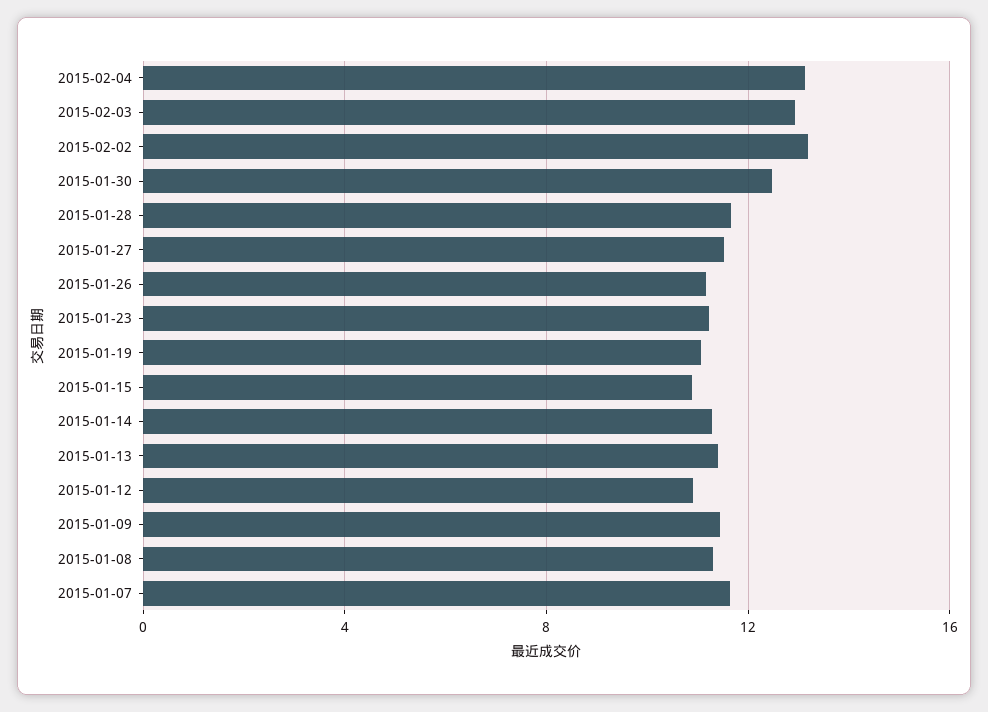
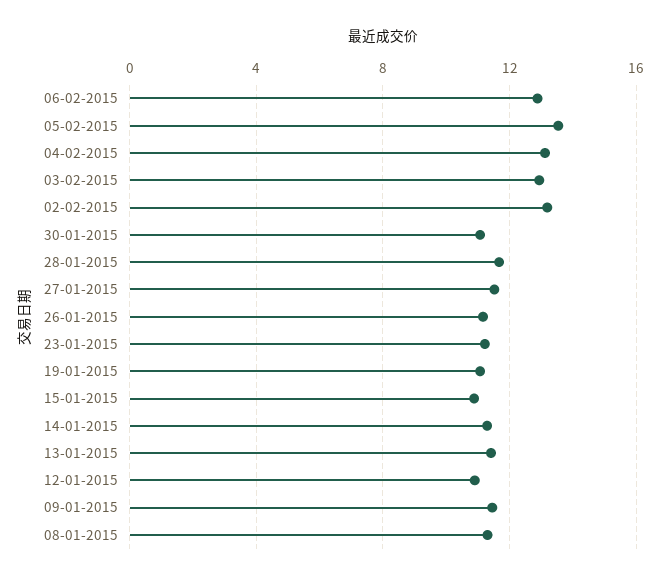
2015-01-30: 12.5 -> 11
2015-01-07: 11.5 -> none
06-02-2015: none -> 13
05-02-2015: none -> 13.5

